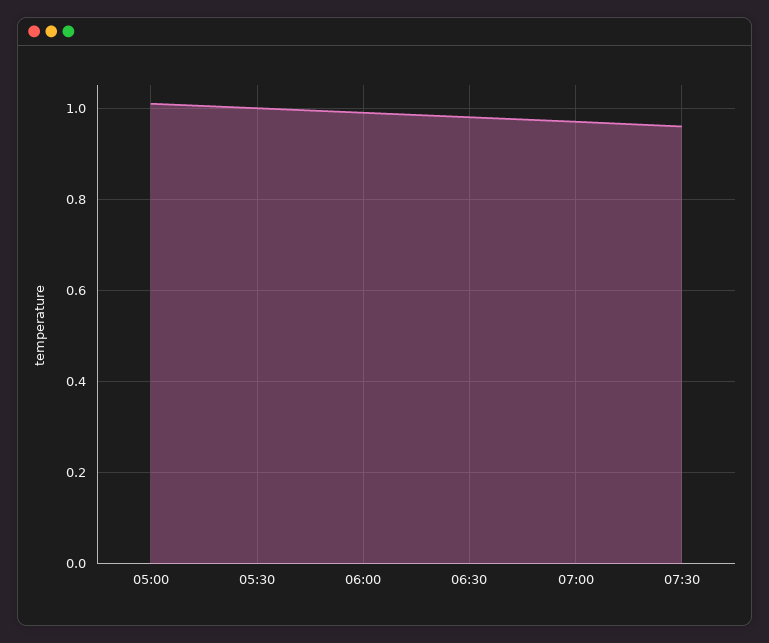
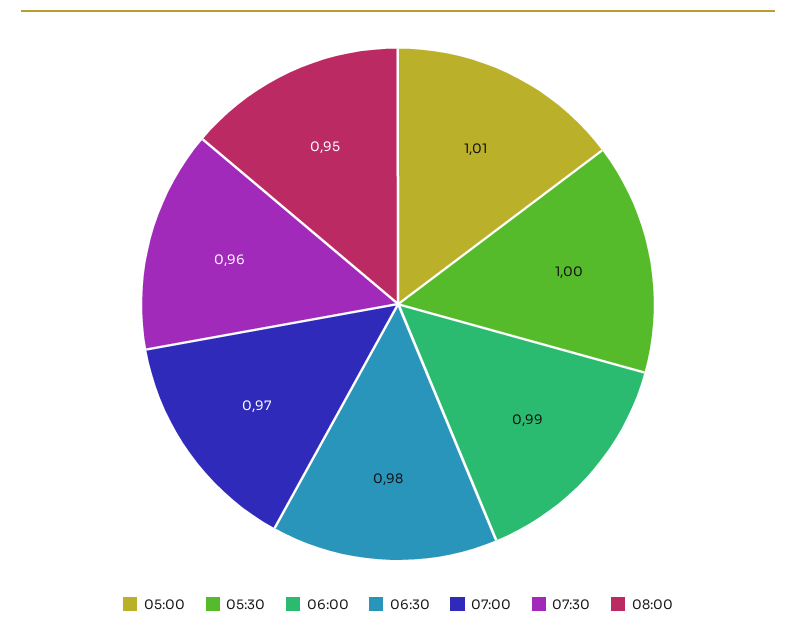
08:00: none -> 0.95

